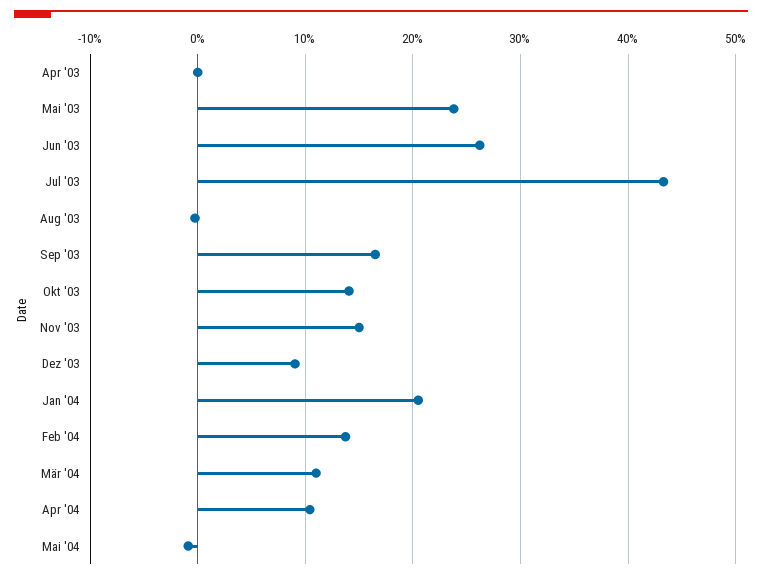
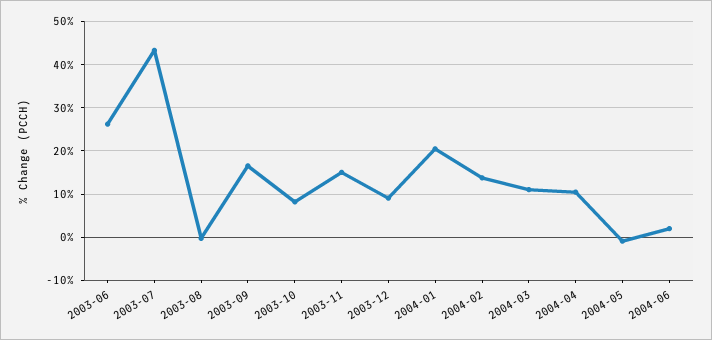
Apr '03: 0 -> none
Mai '03: 24 -> none
Okt '03: 14 -> 8
2004-06: none -> 2

